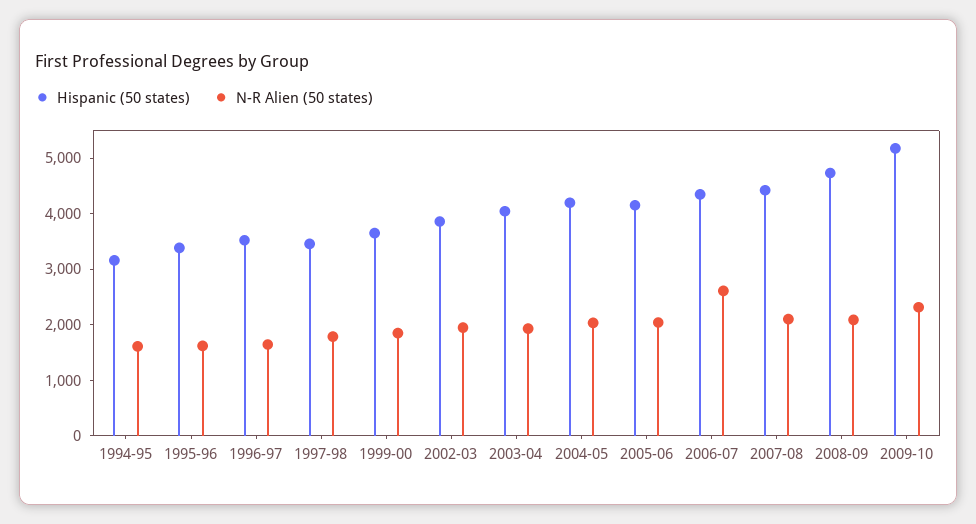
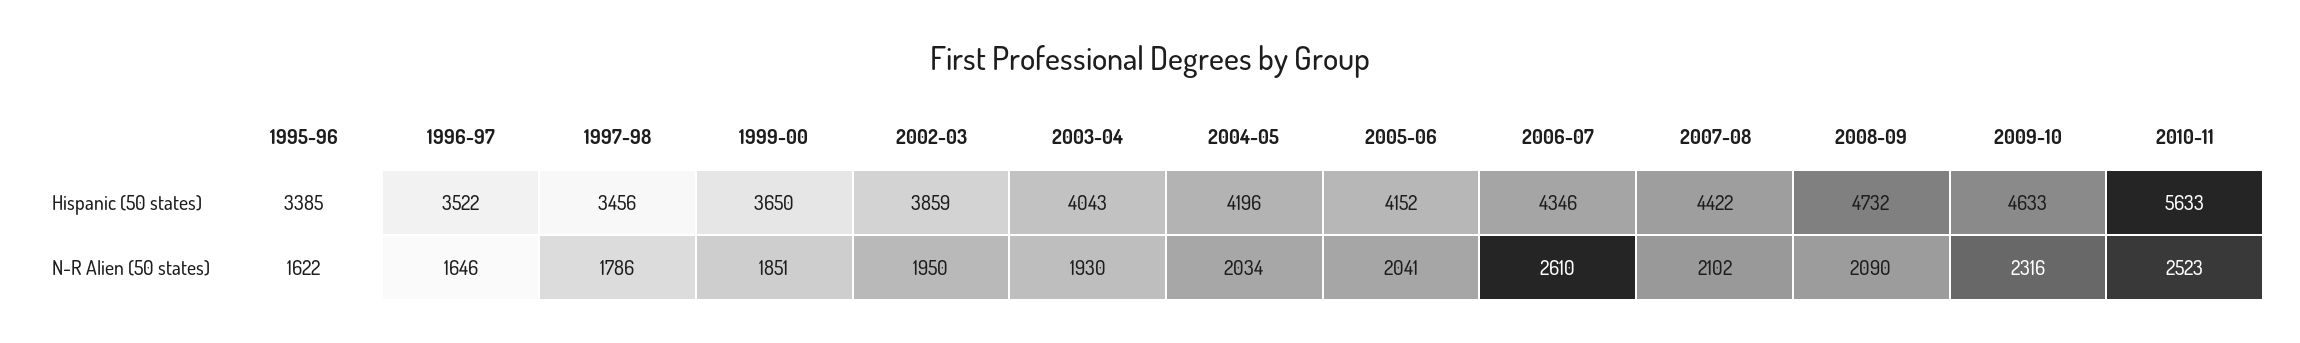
Hispanic (50 states), 1994-95: 3200 -> none
N-R Alien (50 states), 1994-95: 1600 -> none
Hispanic (50 states), 2009-10: 5200 -> 4633
Hispanic (50 states), 2010-11: none -> 5633
N-R Alien (50 states), 2010-11: none -> 2523

